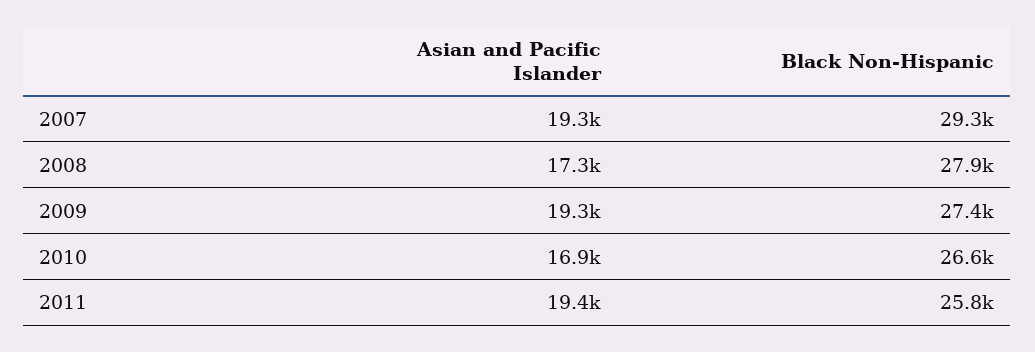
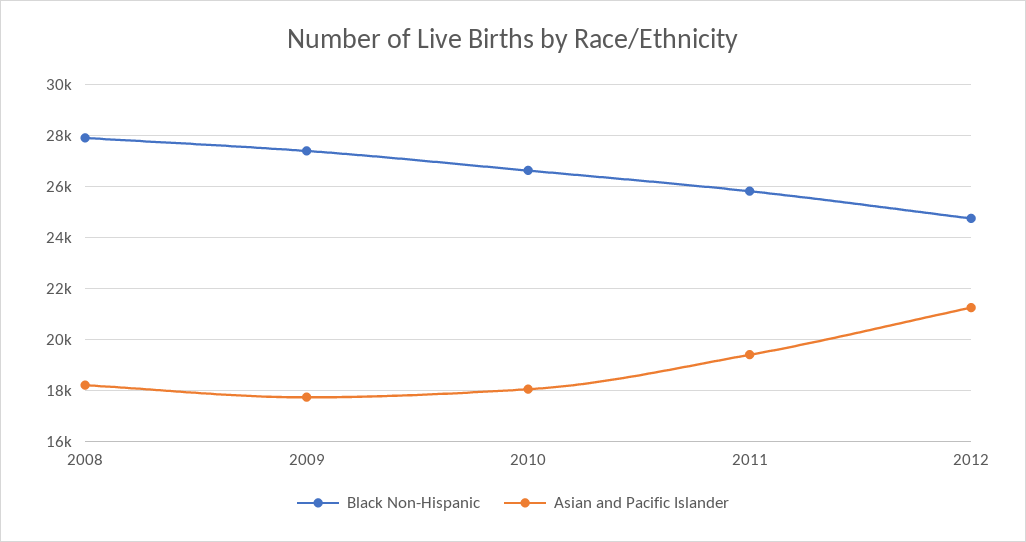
Asian and Pacific Islander, 2007: 19300 -> none
Black Non-Hispanic, 2007: 29300 -> none
Asian and Pacific Islander, 2008: 17300 -> 18250
Asian and Pacific Islander, 2009: 19300 -> 17750
Asian and Pacific Islander, 2010: 16900 -> 18000
Black Non-Hispanic, 2012: none -> 24750
Asian and Pacific Islander, 2012: none -> 21250

